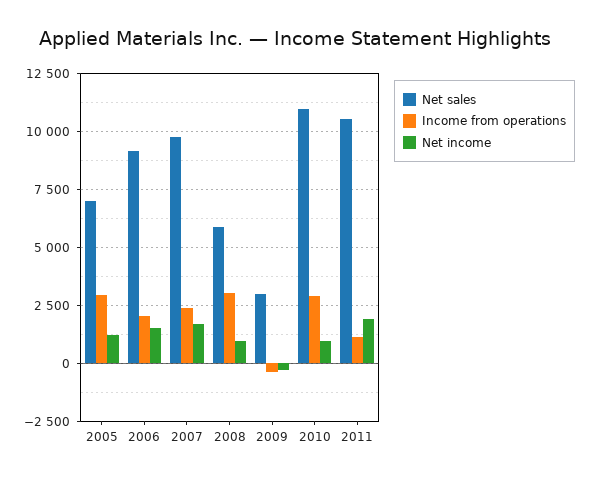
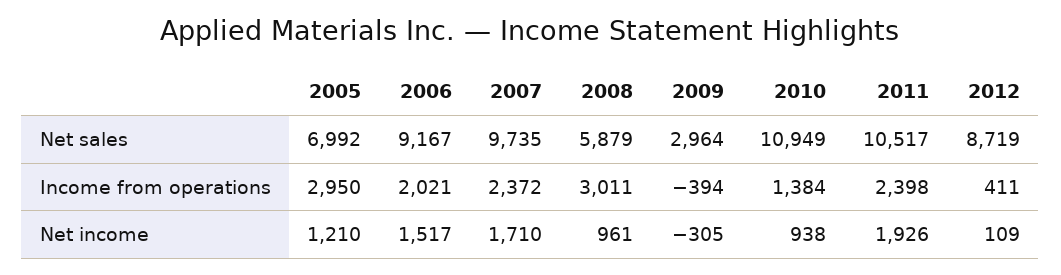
Income from operations, 2010: 3000 -> 1384
Income from operations, 2011: 1000 -> 2398
Net sales, 2012: none -> 8719
Income from operations, 2012: none -> 411
Net income, 2012: none -> 109

